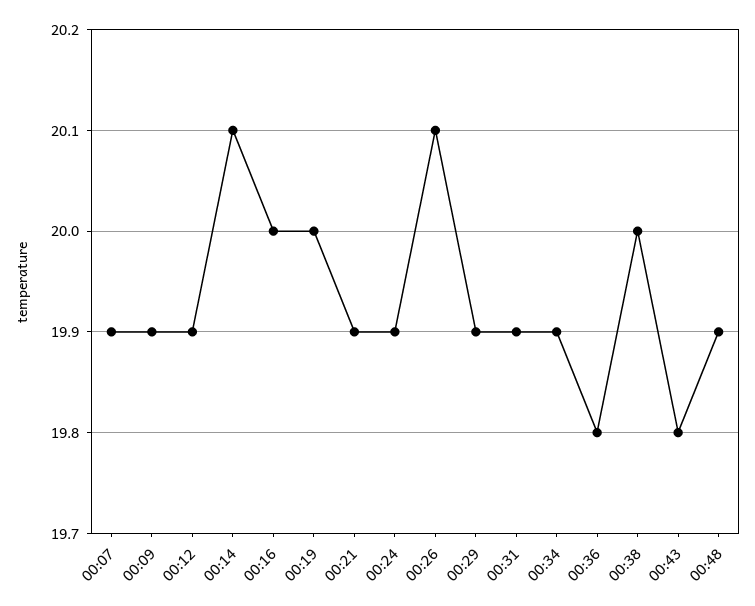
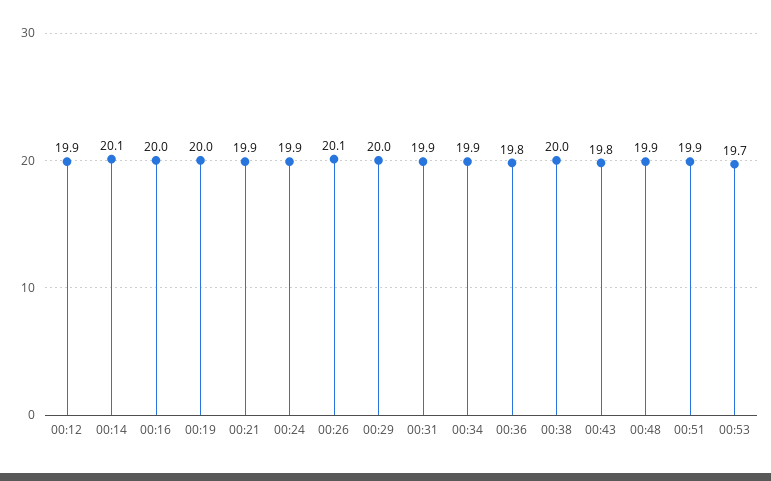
00:07: 19.9 -> none
00:09: 19.9 -> none
00:29: 19.9 -> 20
00:51: none -> 19.9
00:53: none -> 19.7

